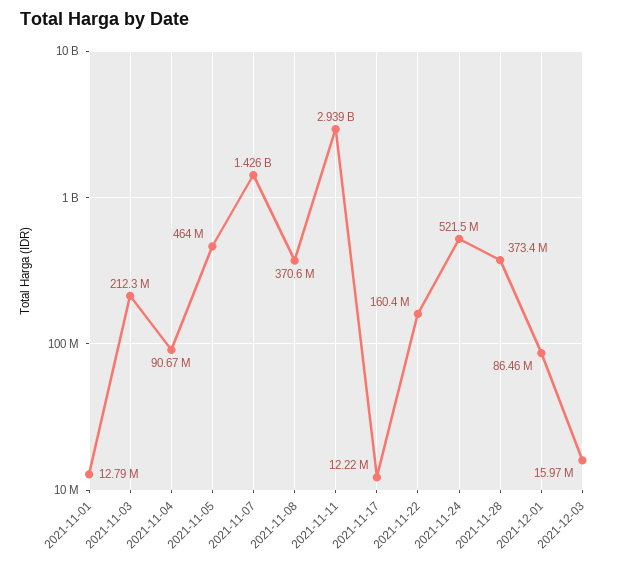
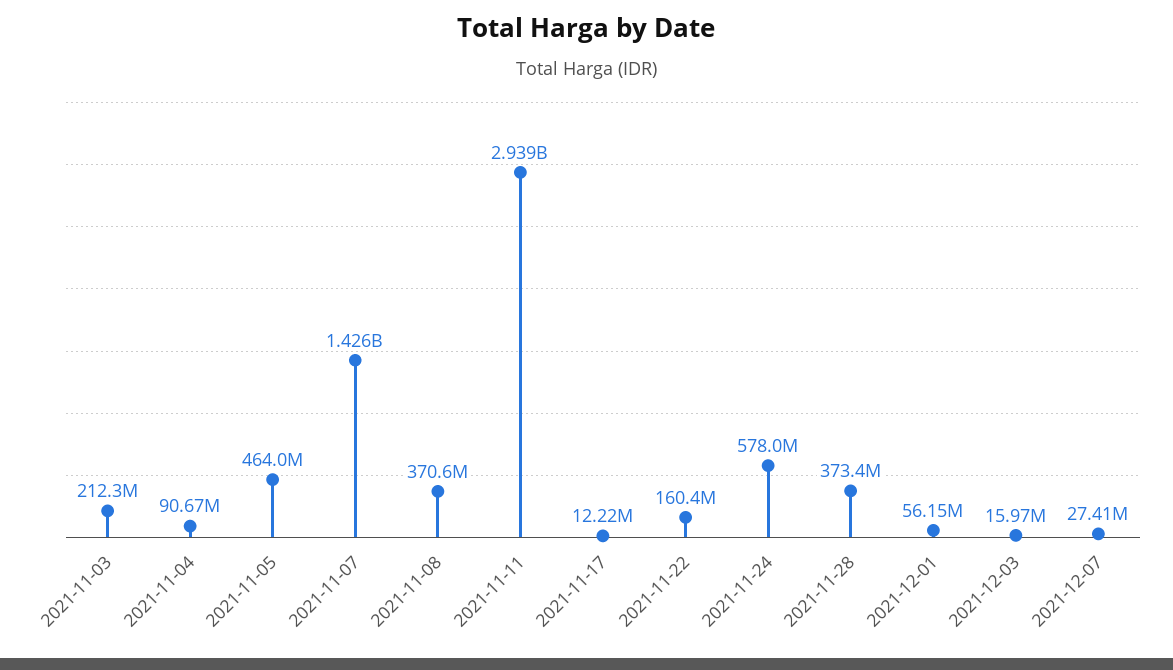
2021-11-01: 12790000 -> none
2021-11-24: 521500000 -> 578000000
2021-12-01: 86460000 -> 56150000
2021-12-07: none -> 27410000

